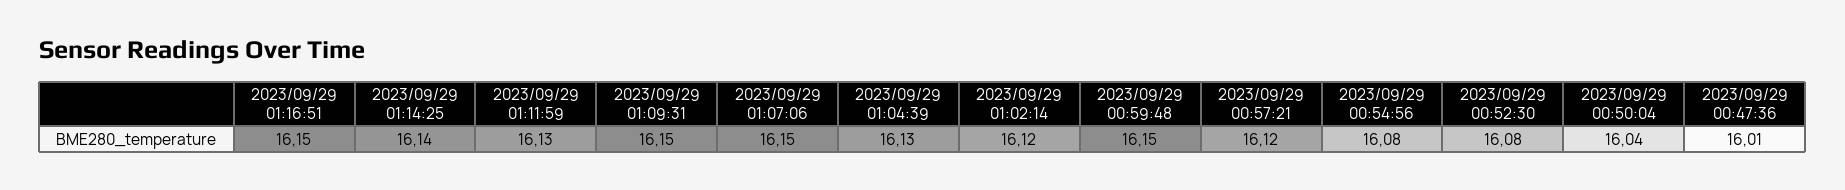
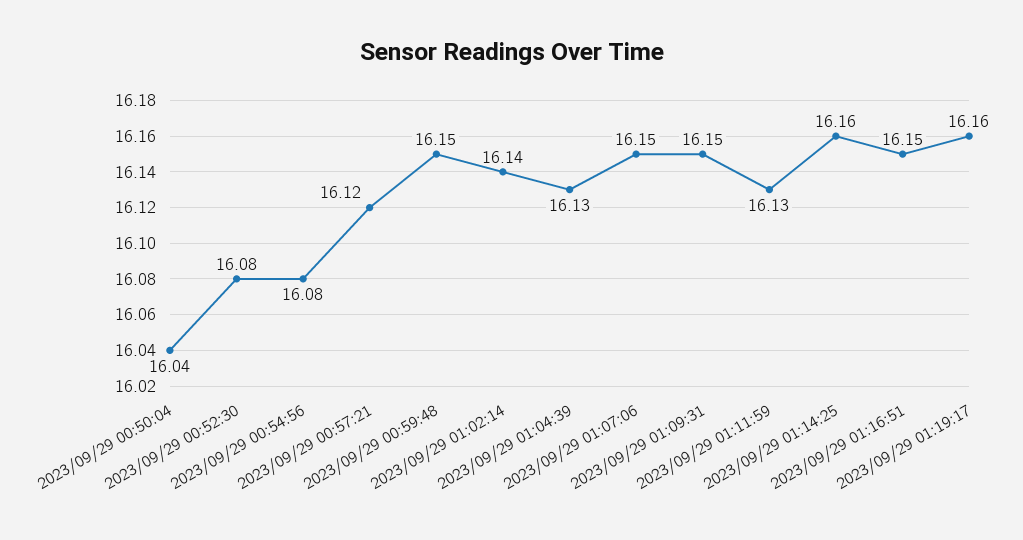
2023/09/29 01:14:25: 16.14 -> 16.16
2023/09/29 01:02:14: 16.12 -> 16.14
2023/09/29 00:47:36: 16.01 -> none
2023/09/29 01:19:17: none -> 16.16

